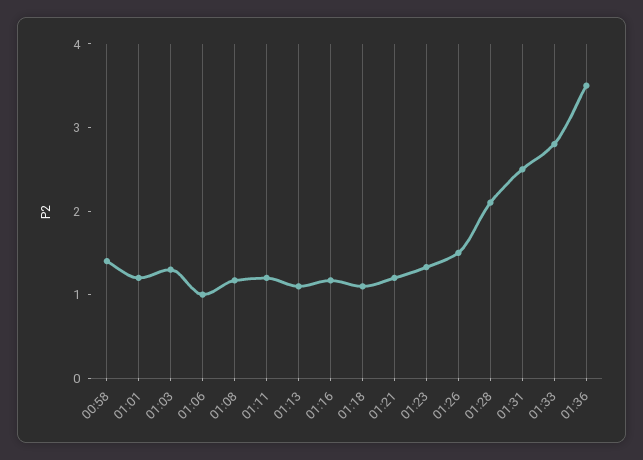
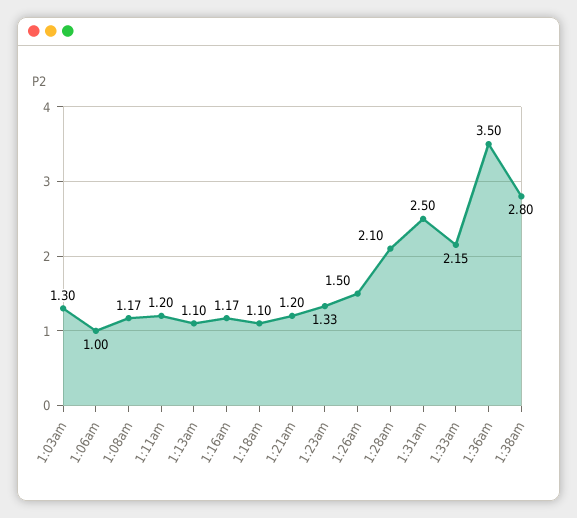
00:58: 1.4 -> none
01:01: 1.2 -> none
01:33: 2.8 -> 2.15
1:38am: none -> 2.8

